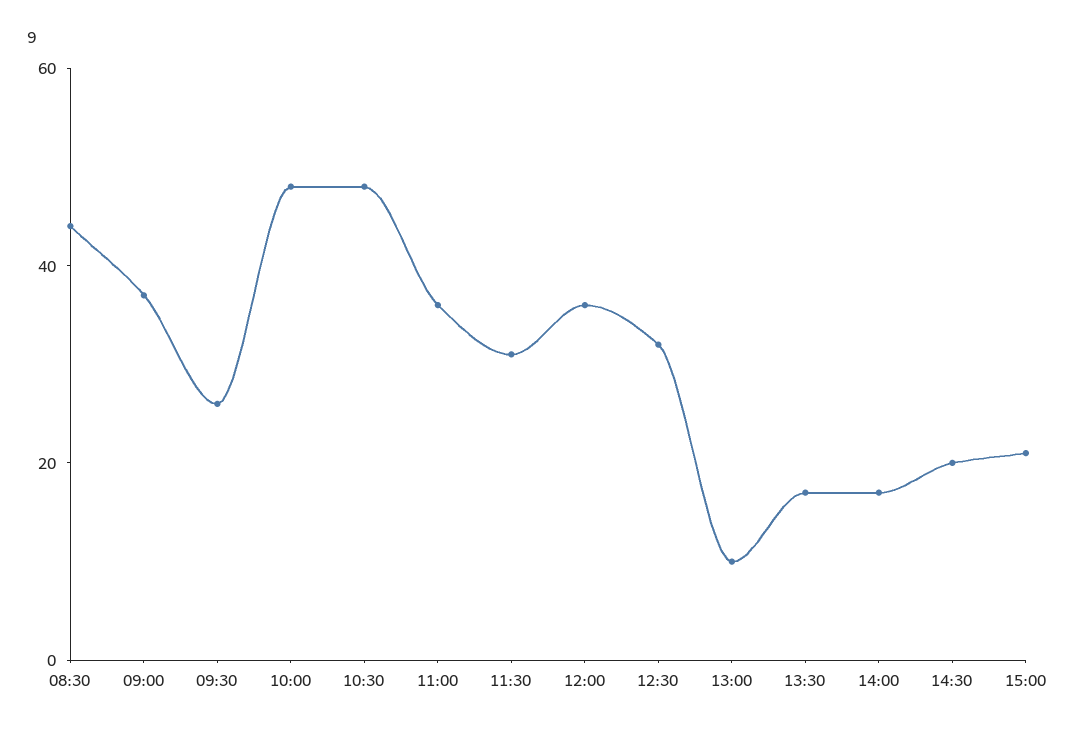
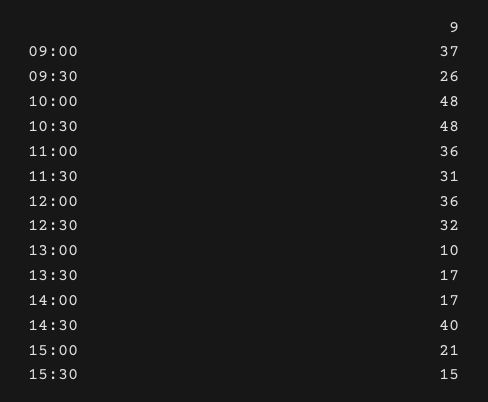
08:30: 45 -> none
14:30: 20 -> 40
15:30: none -> 15

